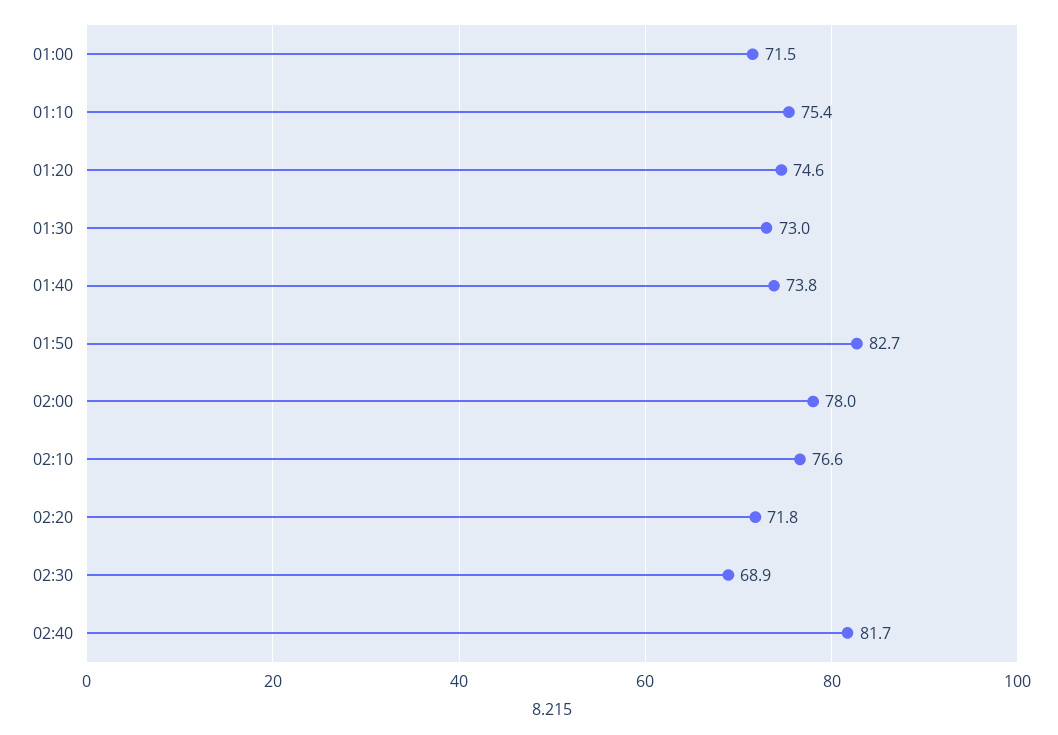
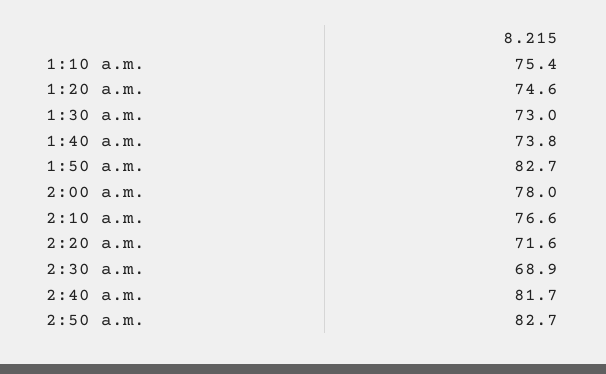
01:00: 71.5 -> none
02:20: 71.8 -> 71.6
2:50 a.m.: none -> 82.7

